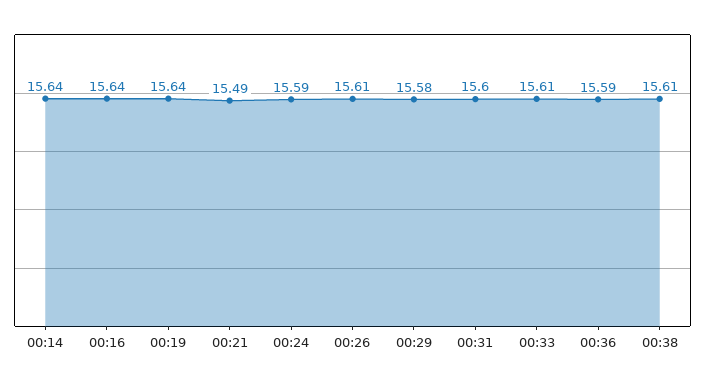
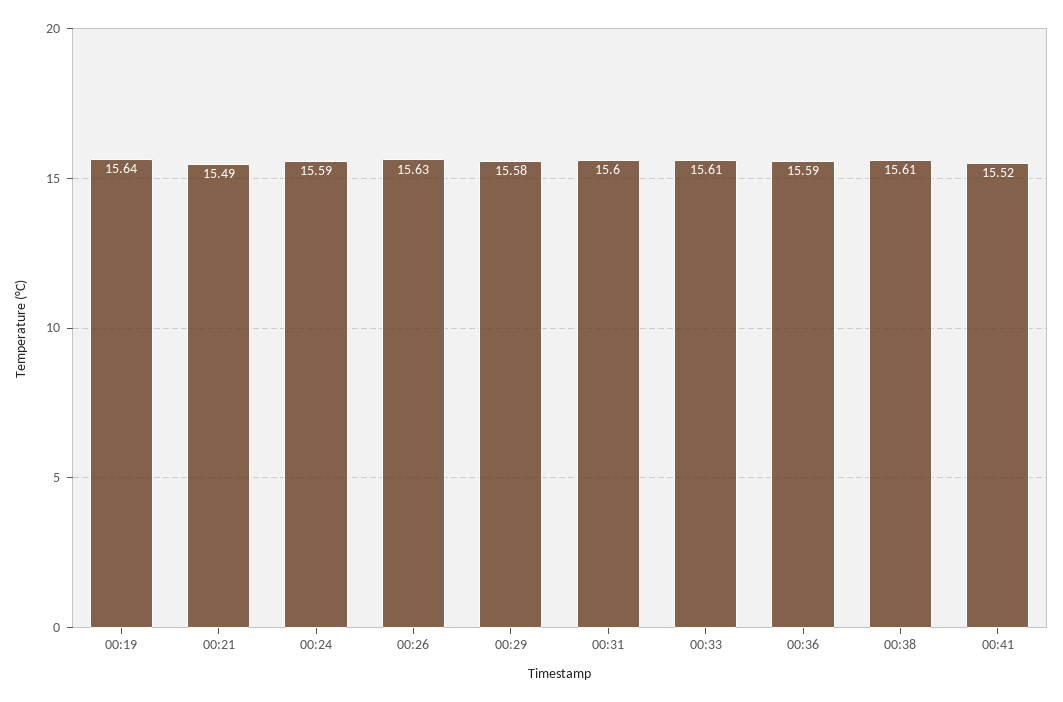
00:14: 15.64 -> none
00:16: 15.64 -> none
00:26: 15.61 -> 15.63
00:41: none -> 15.52

